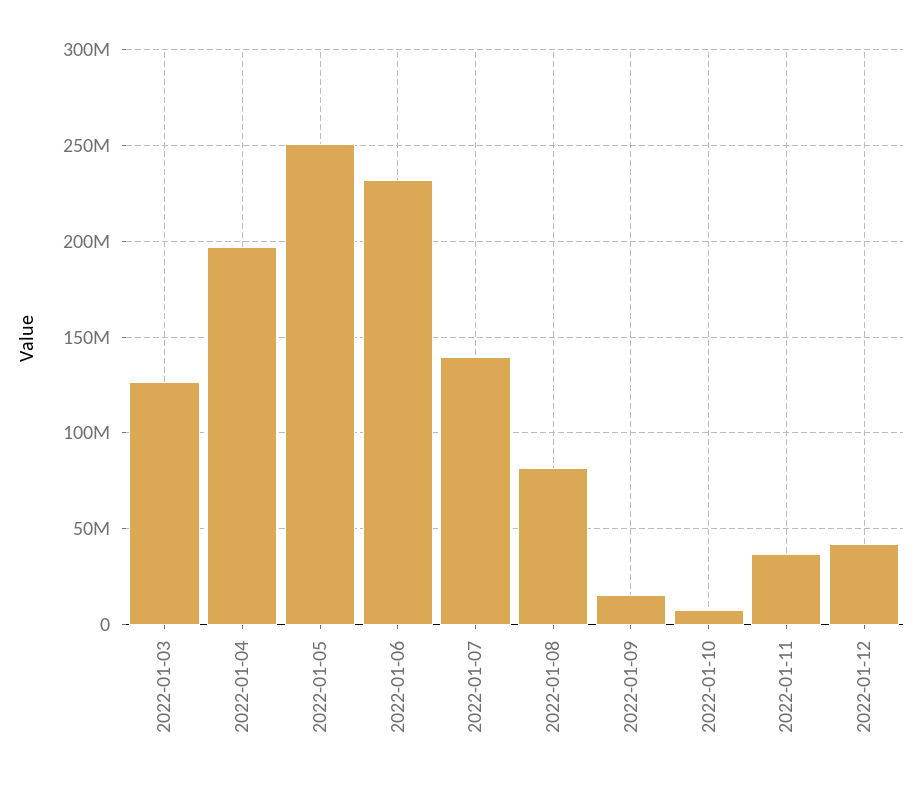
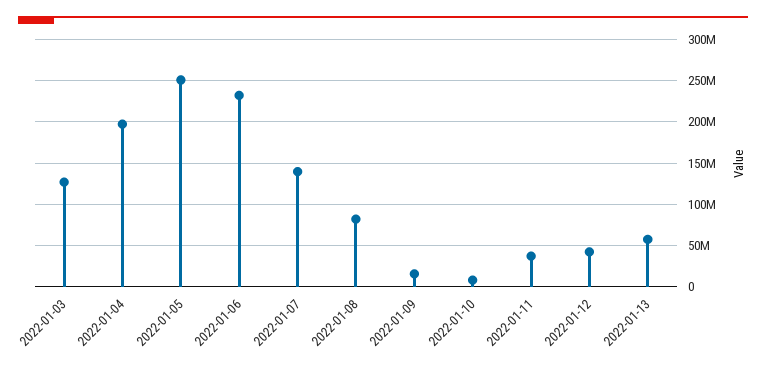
2022-01-13: none -> 60000000

